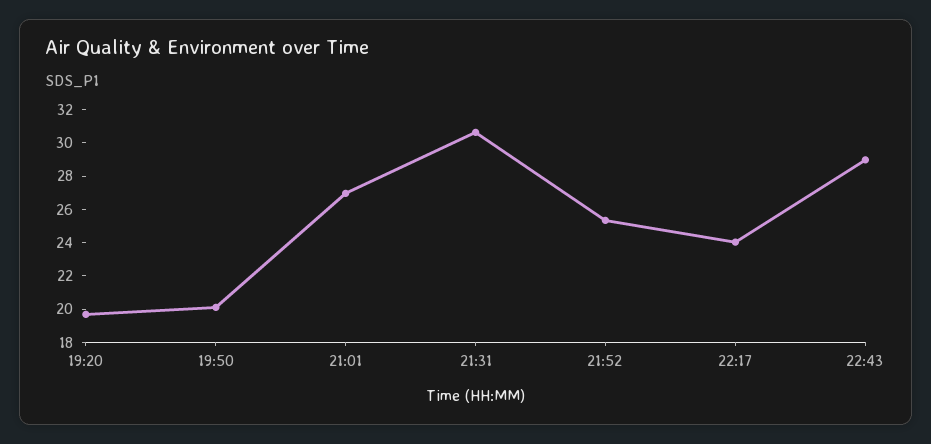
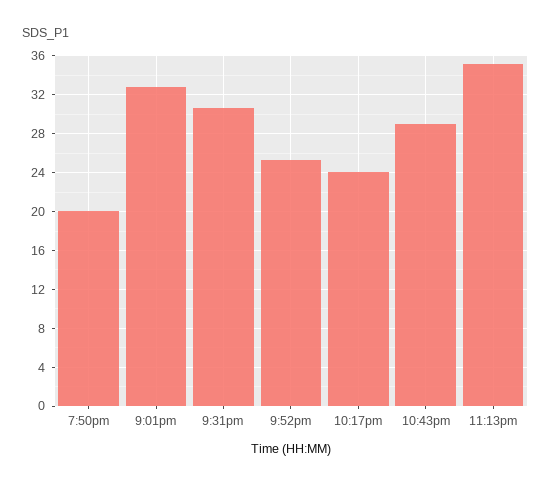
19:20: 19.5 -> none
21:01: 27 -> 33
11:13pm: none -> 35

